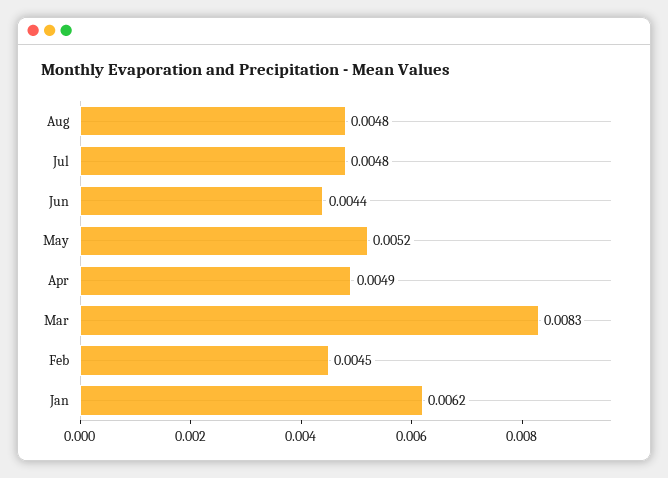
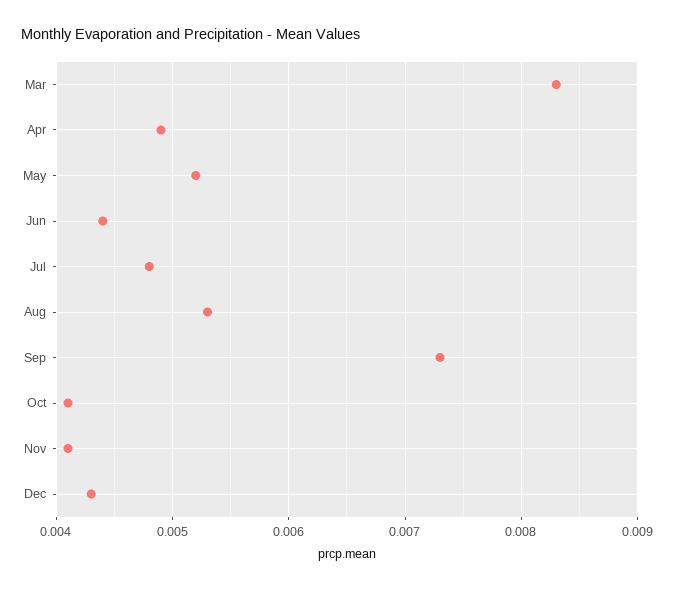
Aug: 0.0048 -> 0.0053
Feb: 0.0045 -> none
Jan: 0.0062 -> none
Sep: none -> 0.0073
Oct: none -> 0.0041
Nov: none -> 0.0041
Dec: none -> 0.0043

